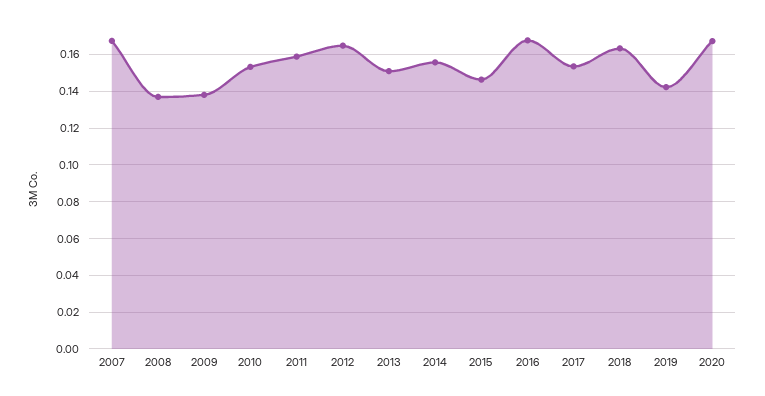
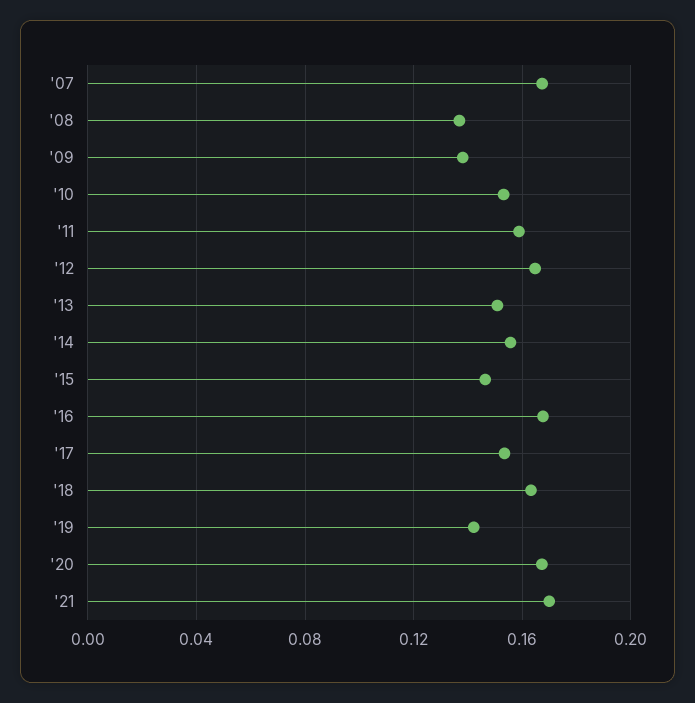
'21: none -> 0.17

